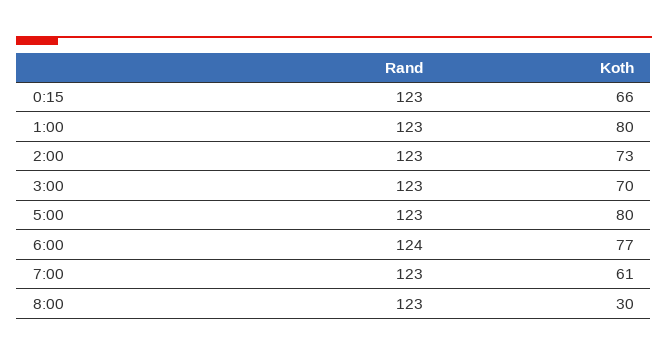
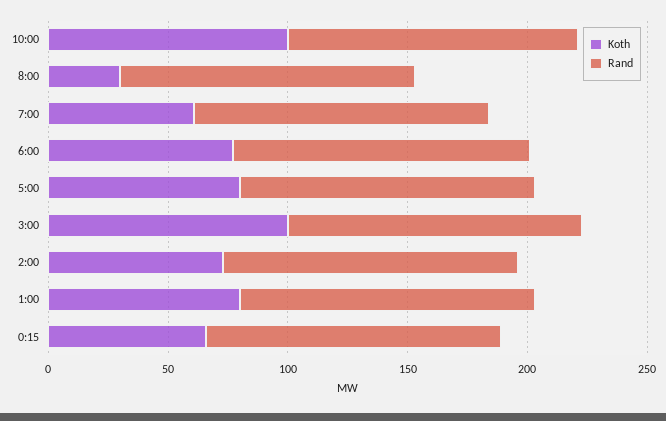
Koth, 3:00: 70 -> 100
Koth, 10:00: none -> 100
Rand, 10:00: none -> 120

